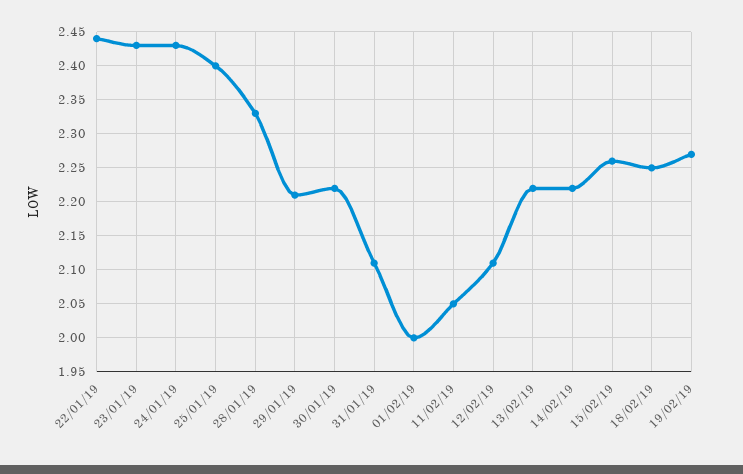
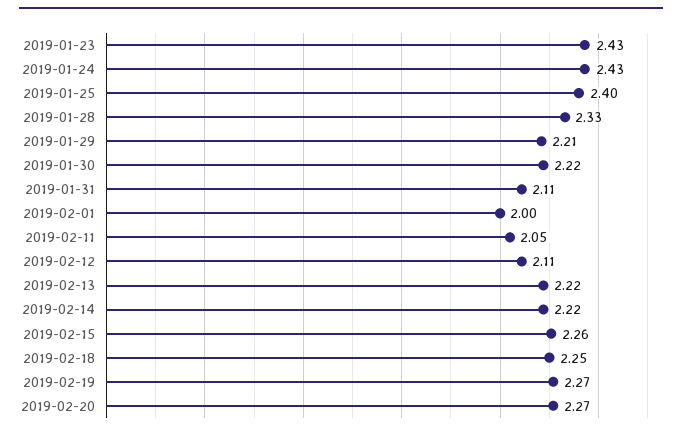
22/01/19: 2.44 -> none
2019-02-20: none -> 2.27

